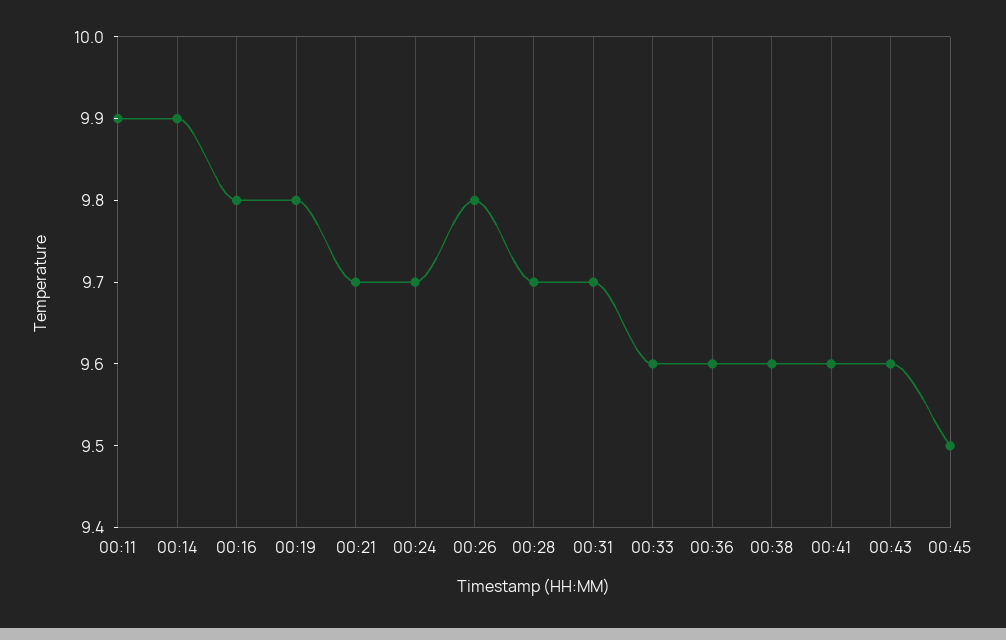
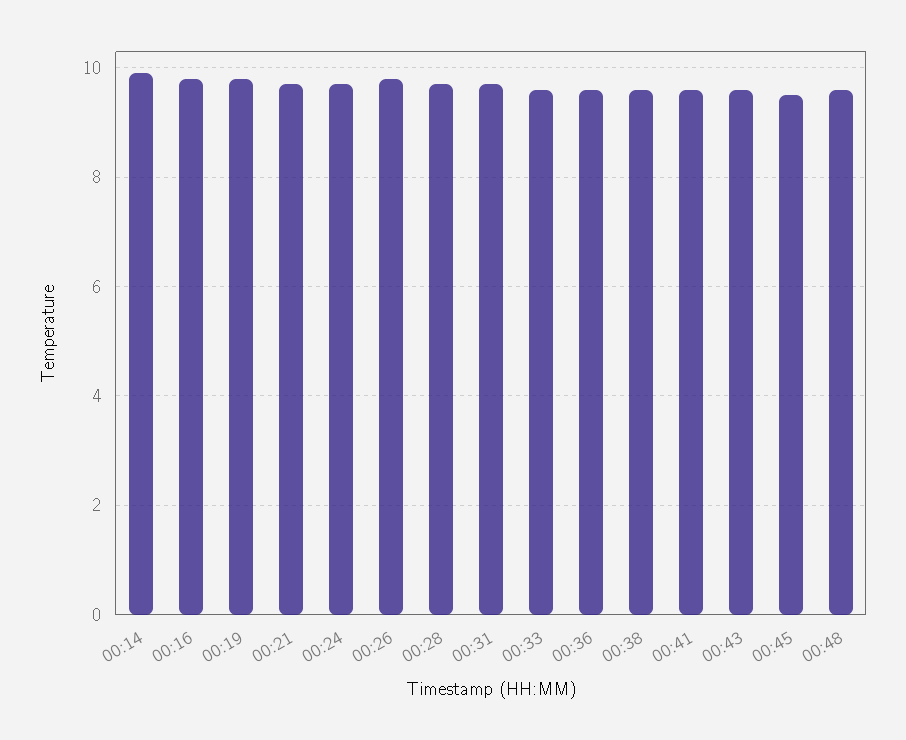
00:11: 9.9 -> none
00:48: none -> 9.5

